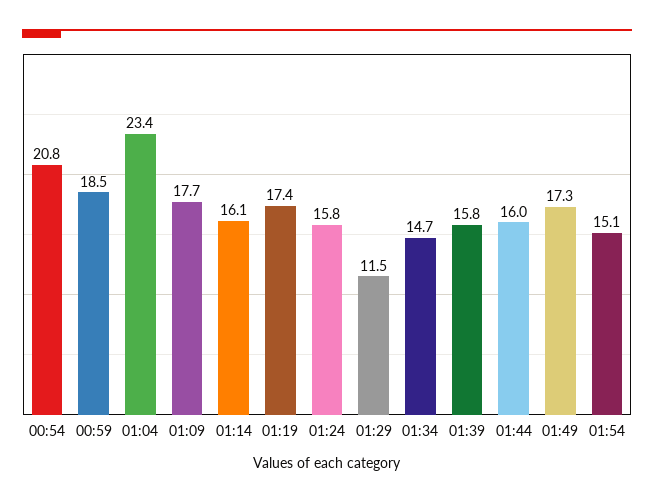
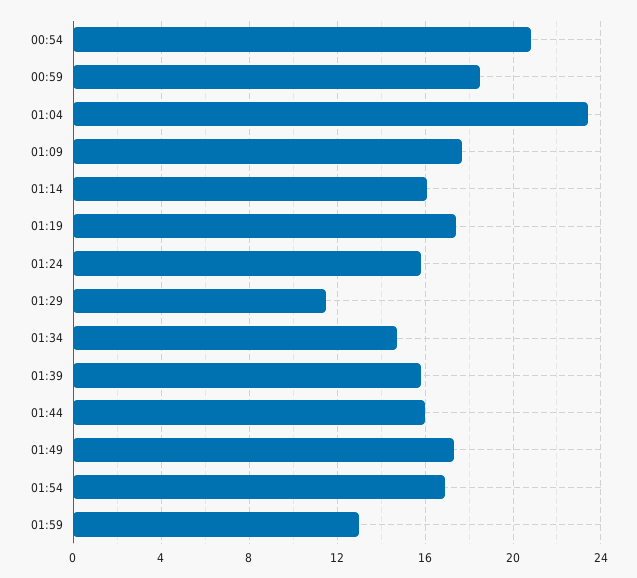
01:54: 15.1 -> 17
01:59: none -> 13

